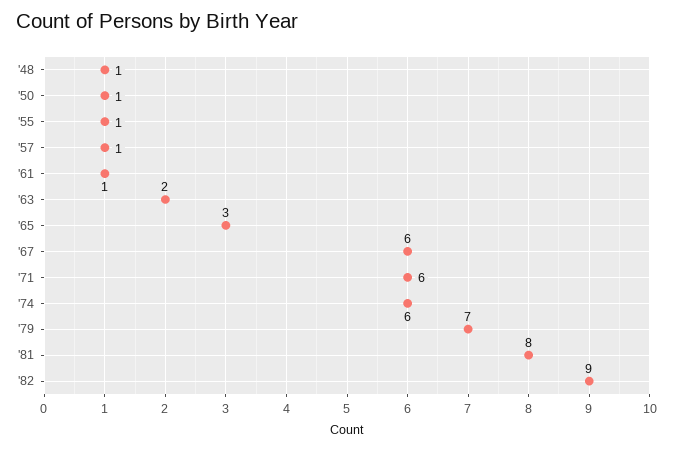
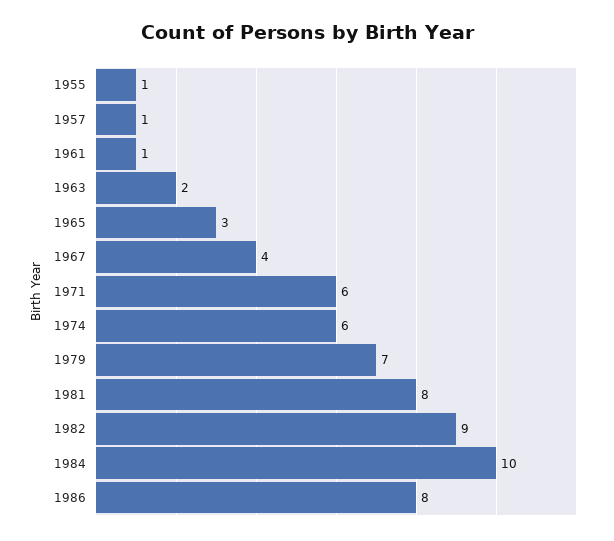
'48: 1 -> none
'50: 1 -> none
'67: 6 -> 4
1984: none -> 10
1986: none -> 8

